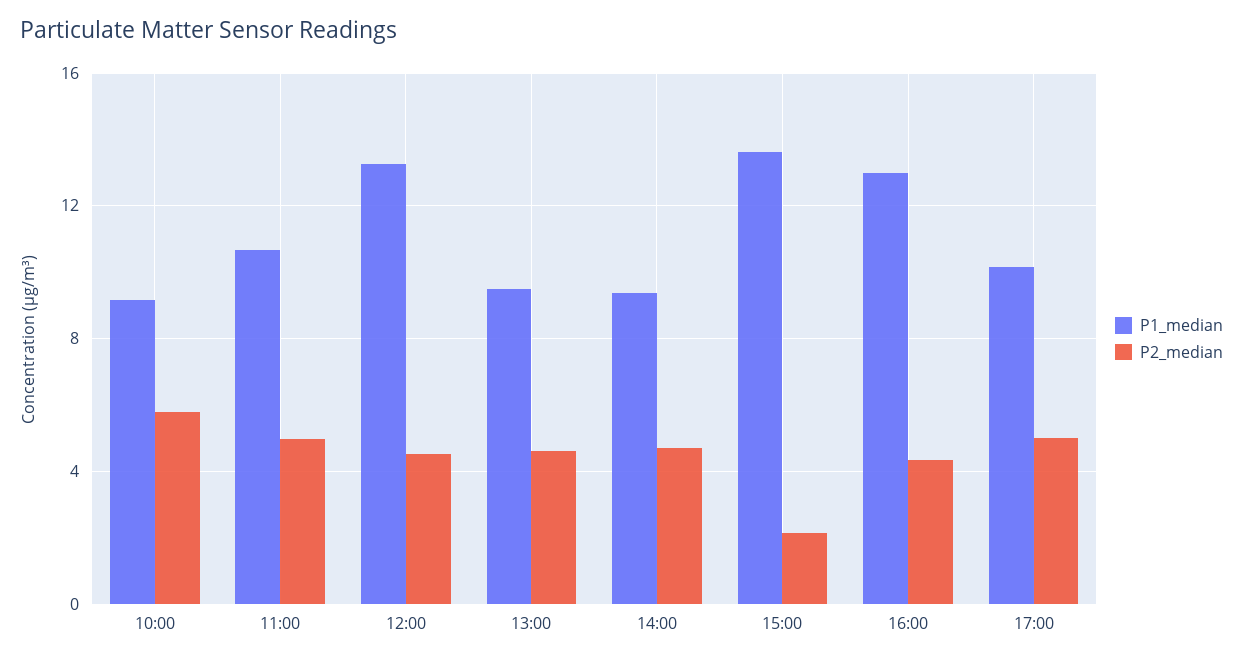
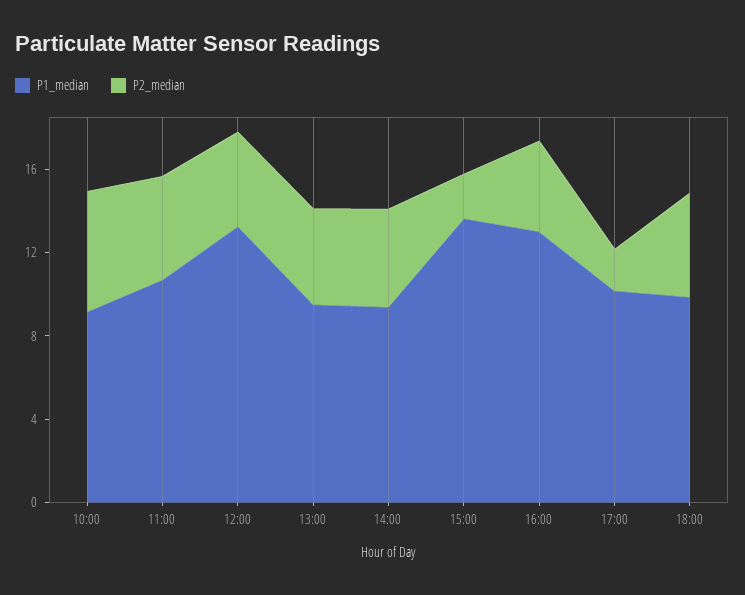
P2_median, 17:00: 5 -> 2
P1_median, 18:00: none -> 10
P2_median, 18:00: none -> 5

